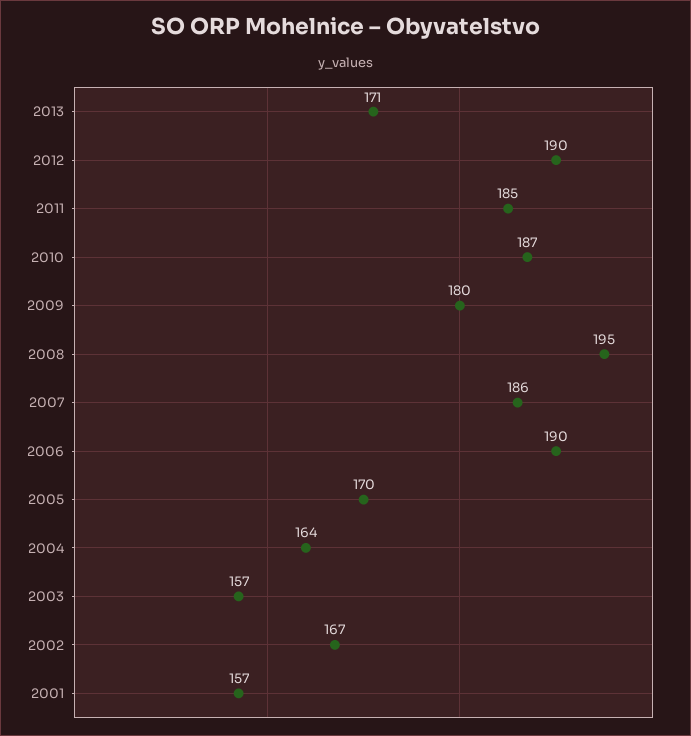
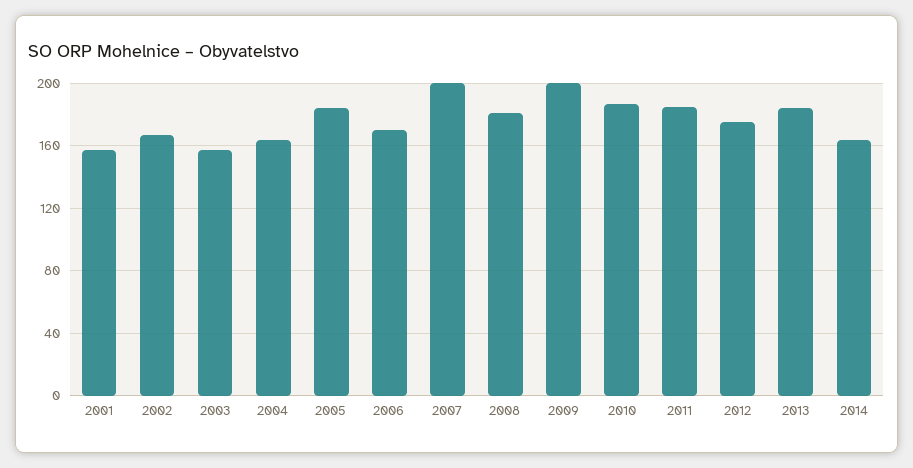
2013: 171 -> 185
2012: 190 -> 175
2009: 180 -> 200
2008: 195 -> 180
2007: 186 -> 200
2006: 190 -> 170
2005: 170 -> 185
2014: none -> 165

